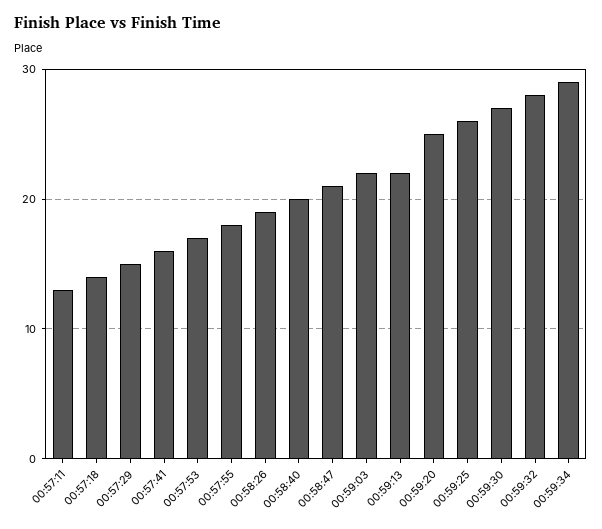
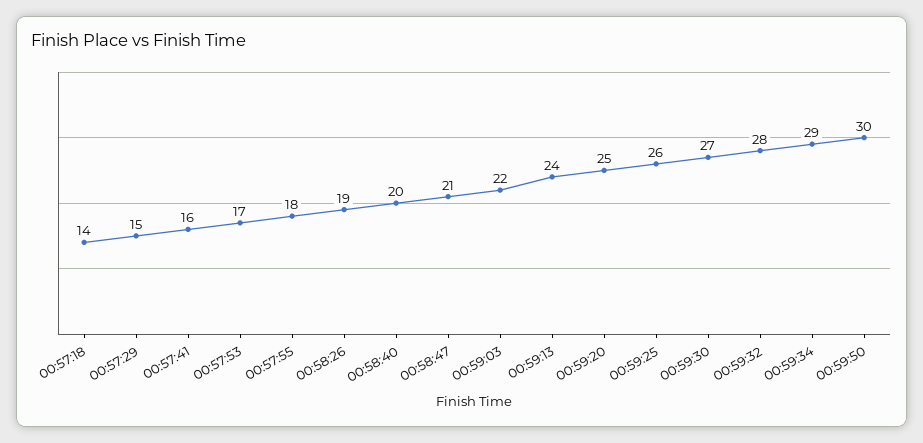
00:57:11: 13 -> none
00:59:13: 22 -> 24
00:59:50: none -> 30

